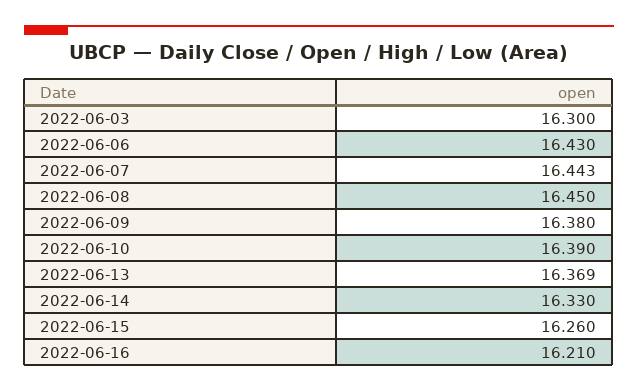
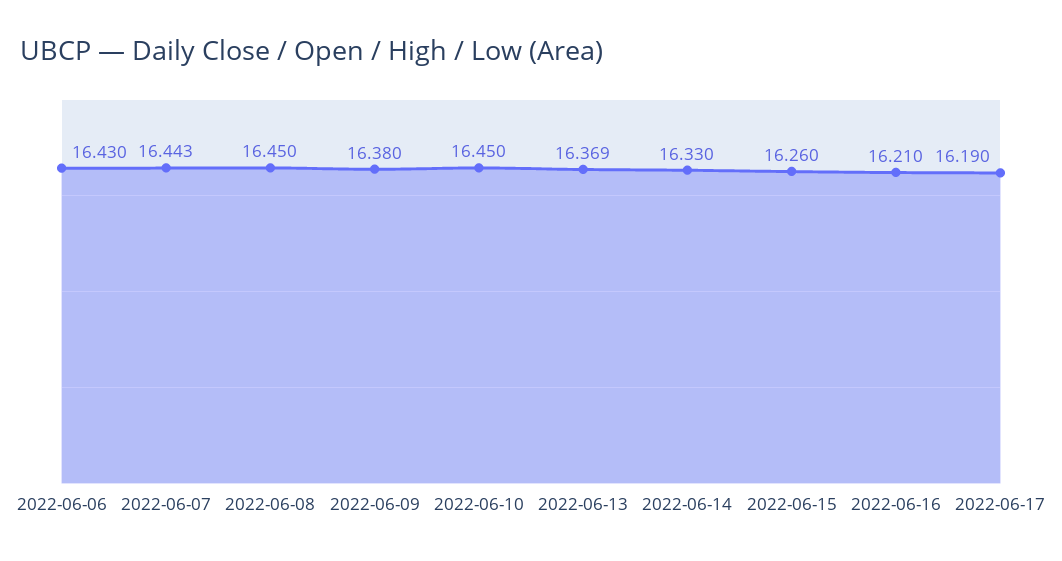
2022-06-03: 16.3 -> none
2022-06-10: 16.39 -> 16.45
2022-06-17: none -> 16.19

